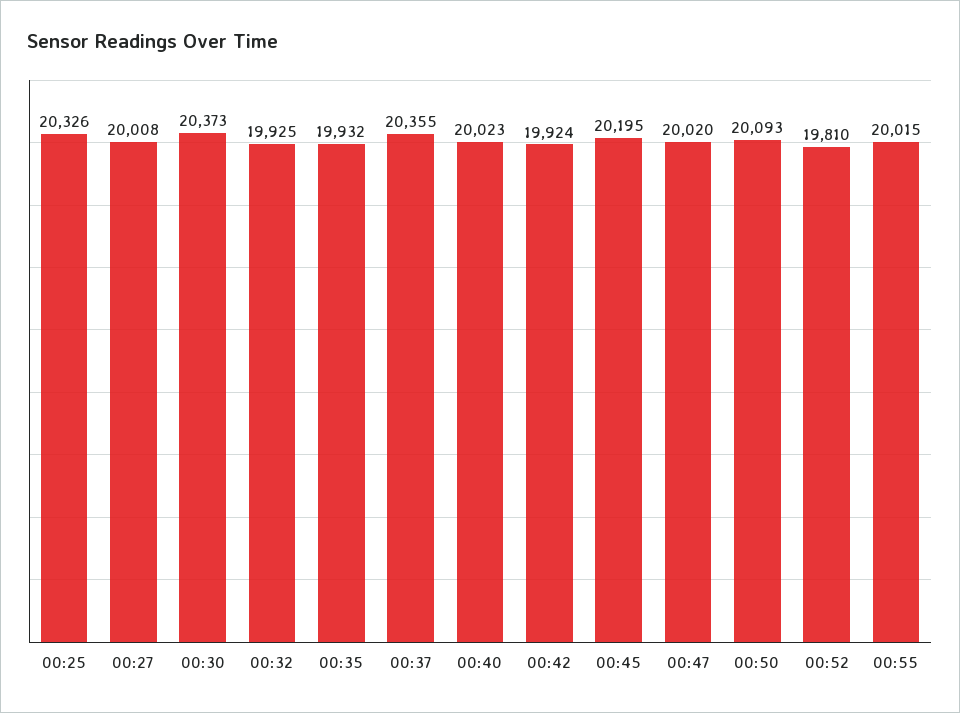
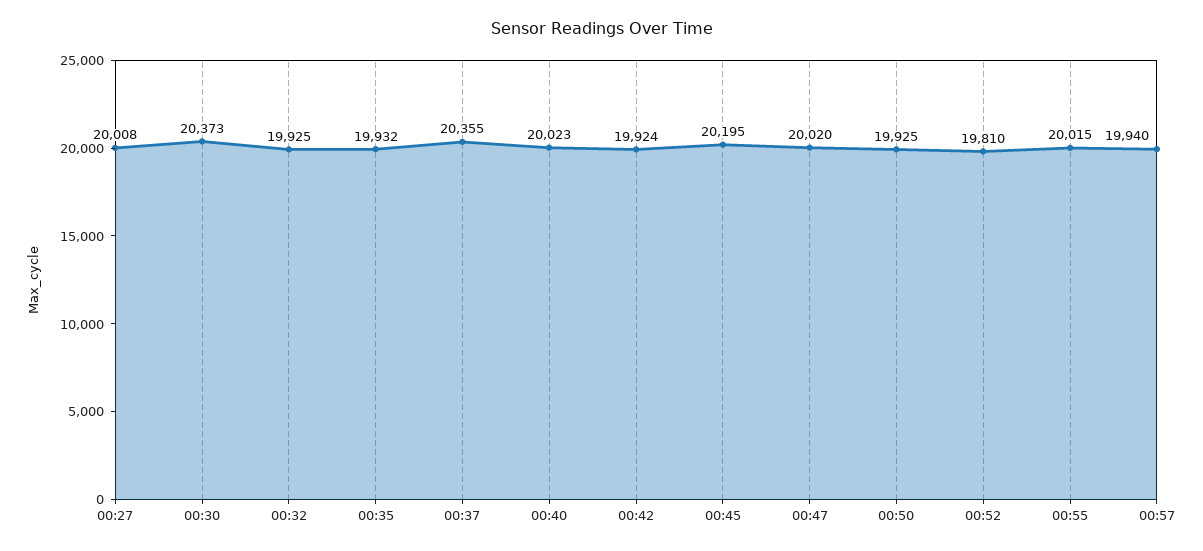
00:25: 20326 -> none
00:50: 20093 -> 19925
00:57: none -> 19940

